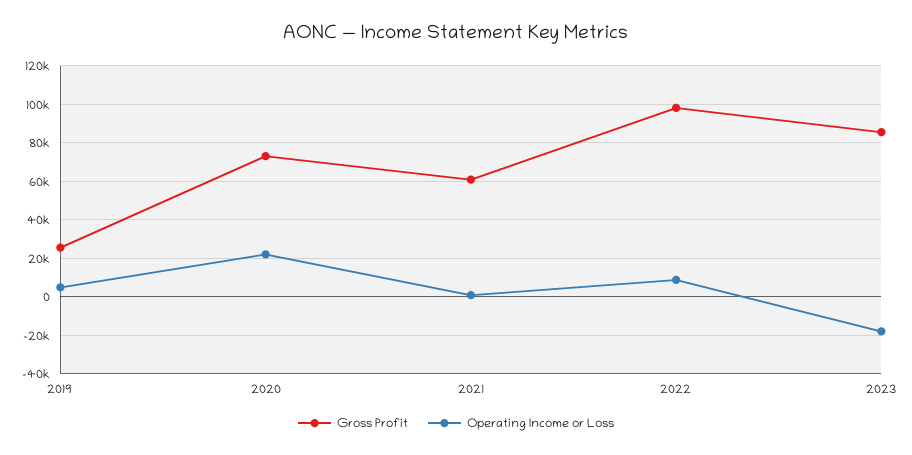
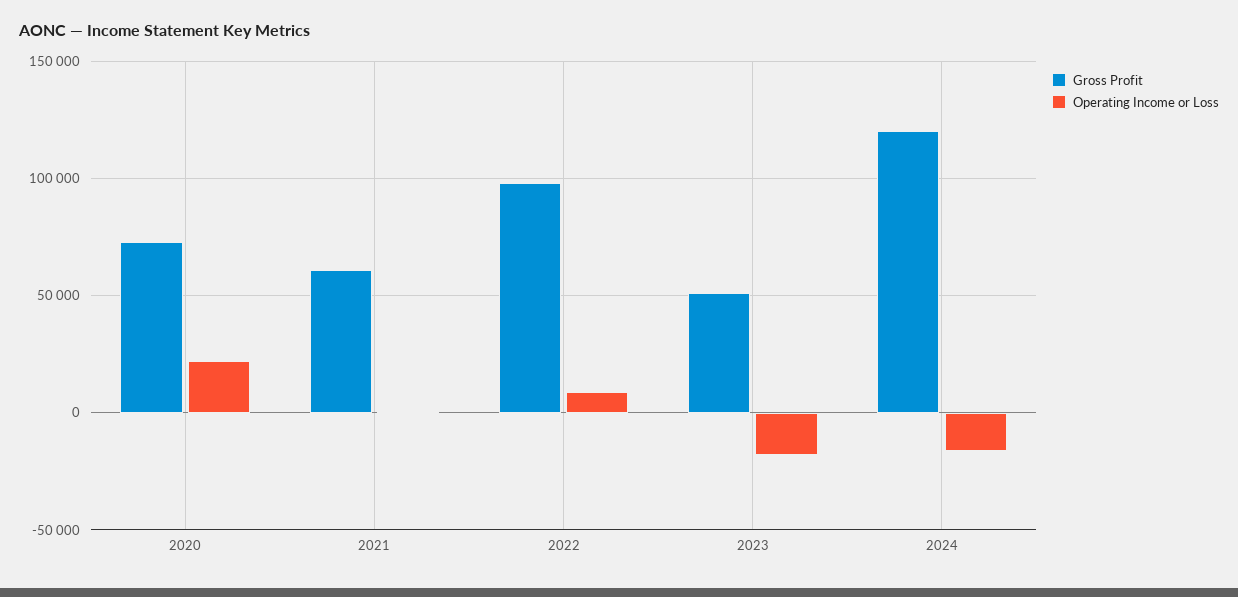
Gross Profit, 2019: 25000 -> none
Operating Income or Loss, 2019: 5000 -> none
Gross Profit, 2023: 85000 -> 50000
Gross Profit, 2024: none -> 120000
Operating Income or Loss, 2024: none -> -15000

